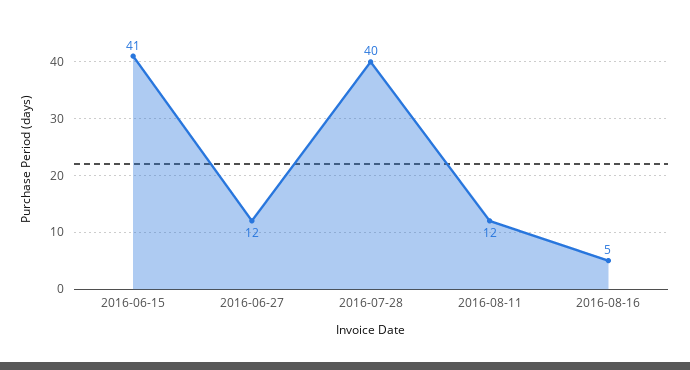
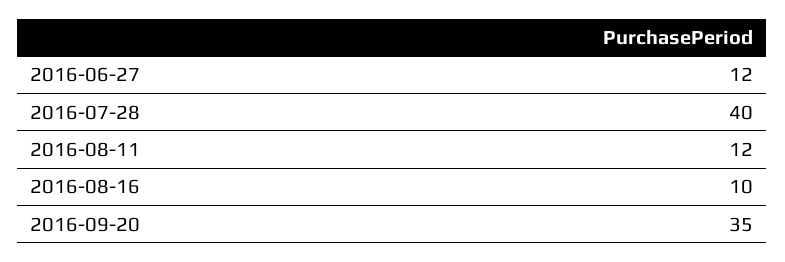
2016-06-15: 41 -> none
2016-08-16: 5 -> 10
2016-09-20: none -> 35

